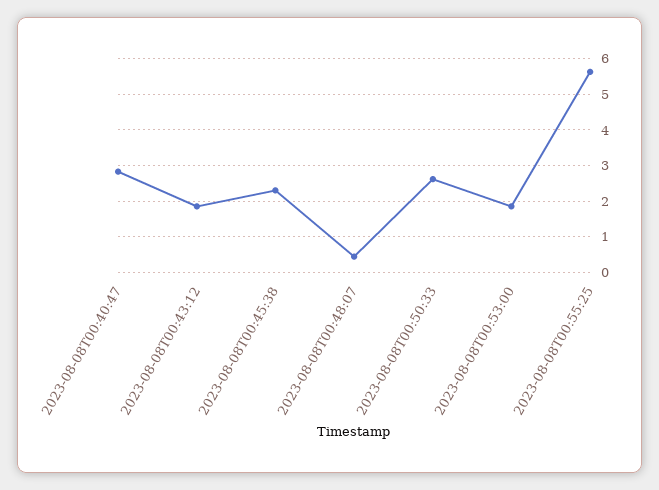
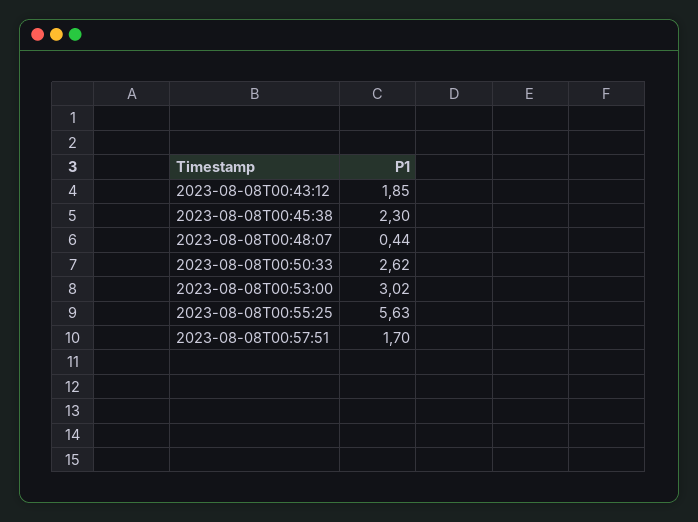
2023-08-08T00:40:47: 2.8 -> none
2023-08-08T00:53:00: 1.8 -> 3.02
2023-08-08T00:57:51: none -> 1.7

